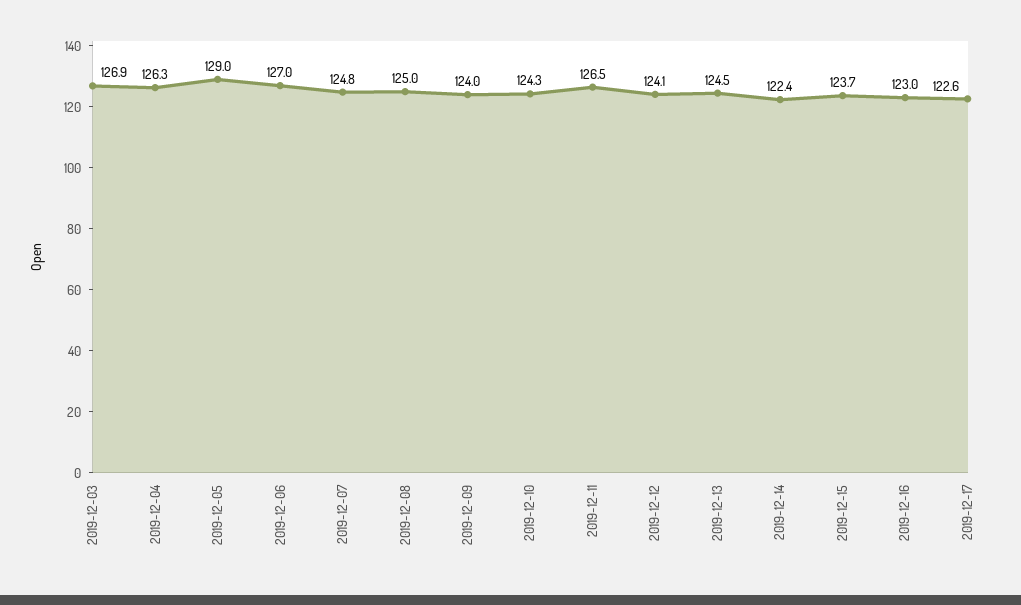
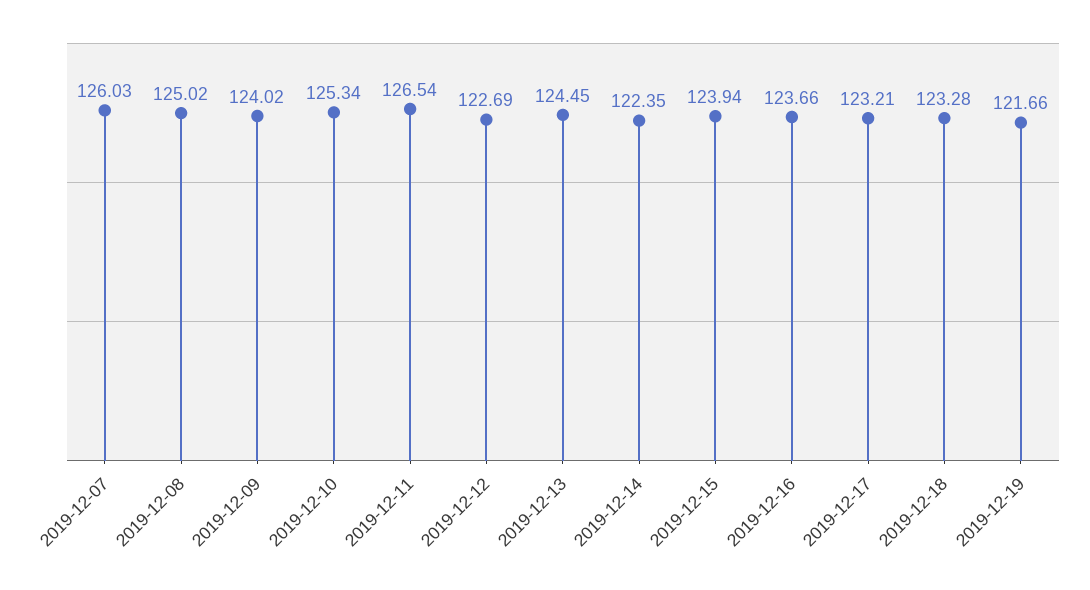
2019-12-03: 126.9 -> none
2019-12-04: 126.3 -> none
2019-12-05: 129 -> none
2019-12-06: 127 -> none
2019-12-07: 124.8 -> 126.03
2019-12-10: 124.3 -> 125.34
2019-12-12: 124.1 -> 122.69
2019-12-15: 123.7 -> 123.94
2019-12-16: 123 -> 123.66
2019-12-17: 122.6 -> 123.21
2019-12-18: none -> 123.28
2019-12-19: none -> 121.66

